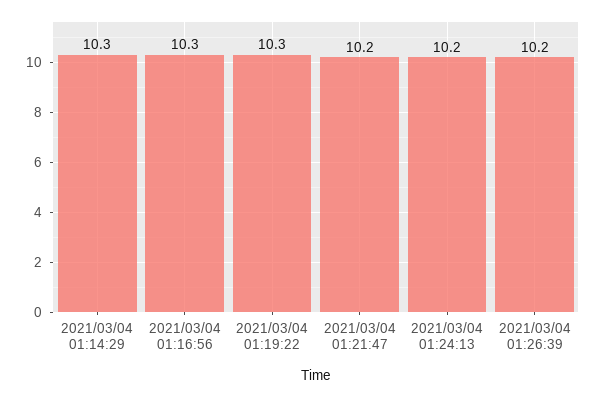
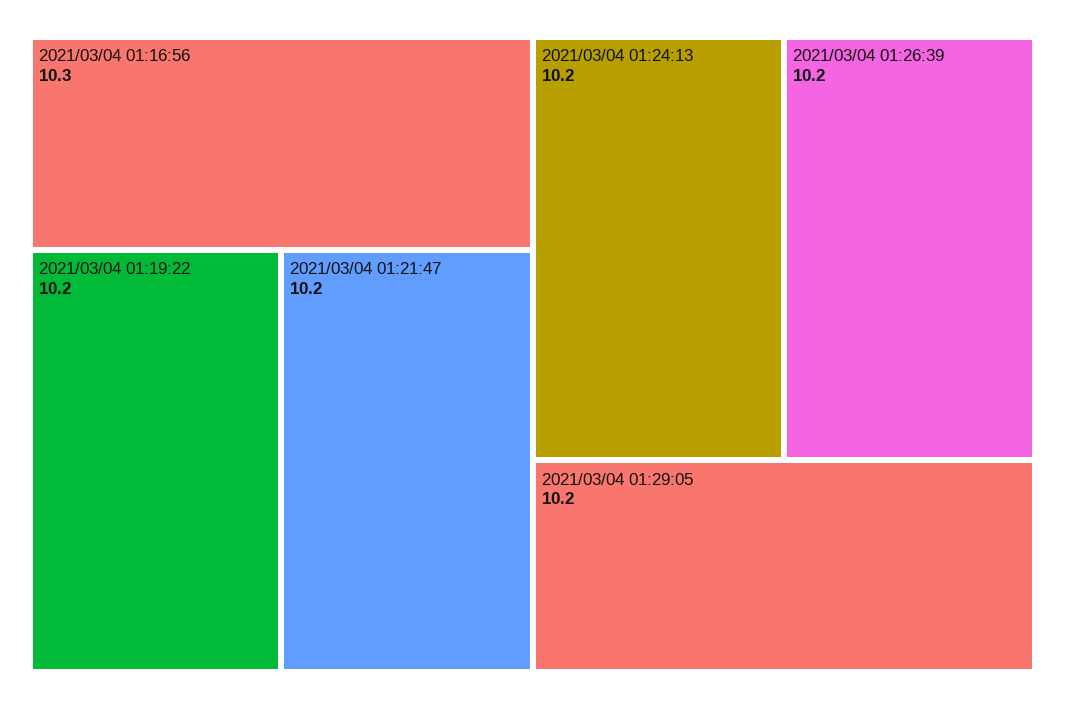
2021/03/04 01:14:29: 10.3 -> none
2021/03/04 01:19:22: 10.3 -> 10.2
2021/03/04 01:29:05: none -> 10.2

